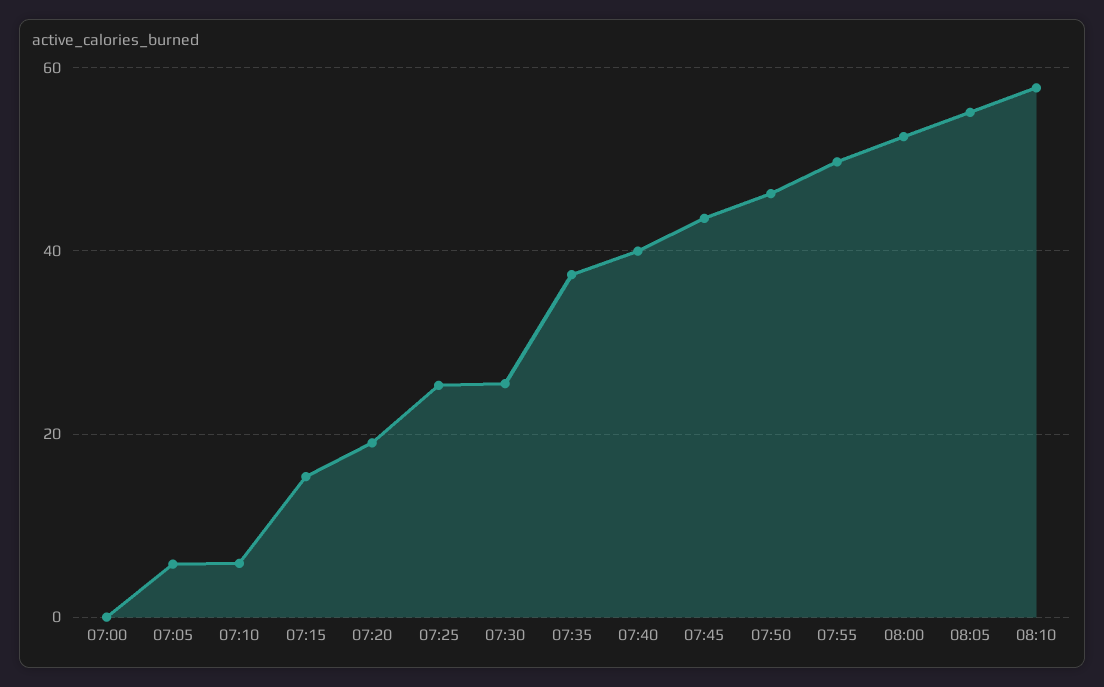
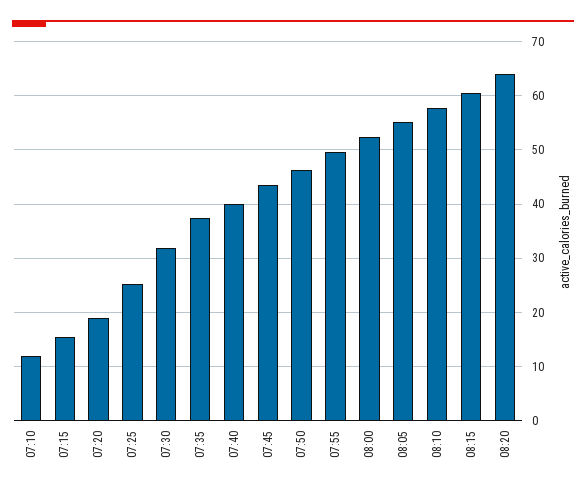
07:00: 0 -> none
07:05: 6 -> none
07:10: 6 -> 12
07:30: 26 -> 32
08:15: none -> 60
08:20: none -> 64

